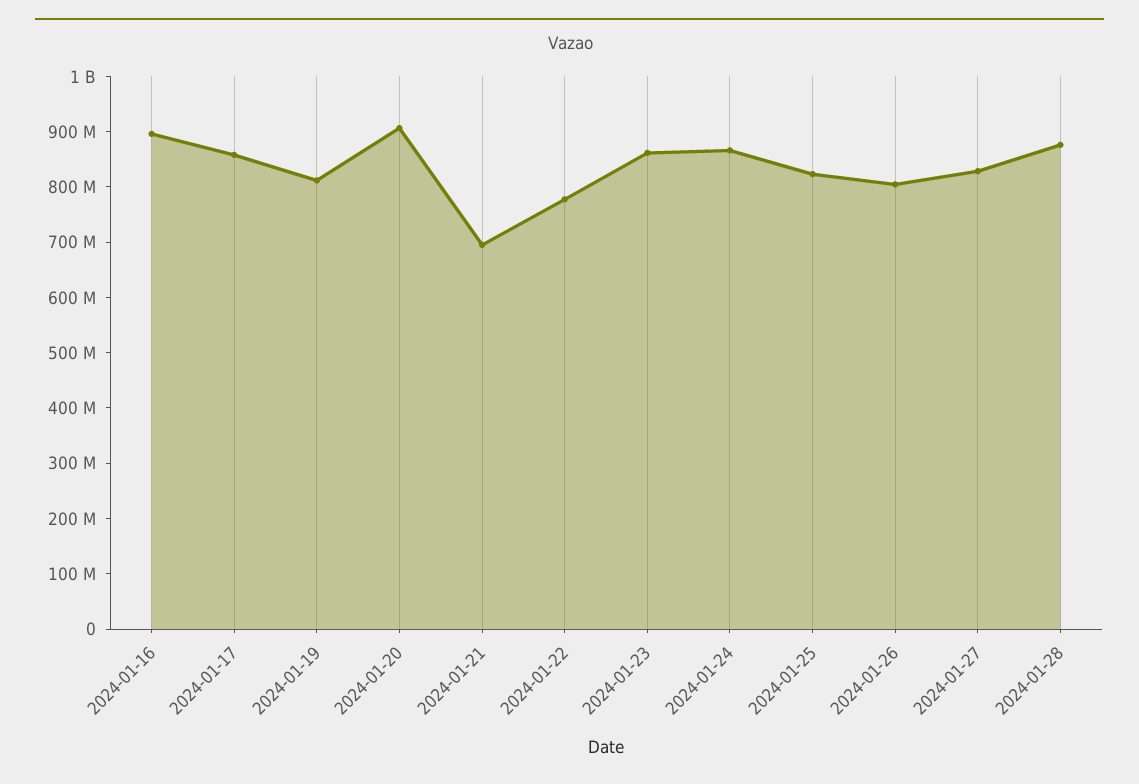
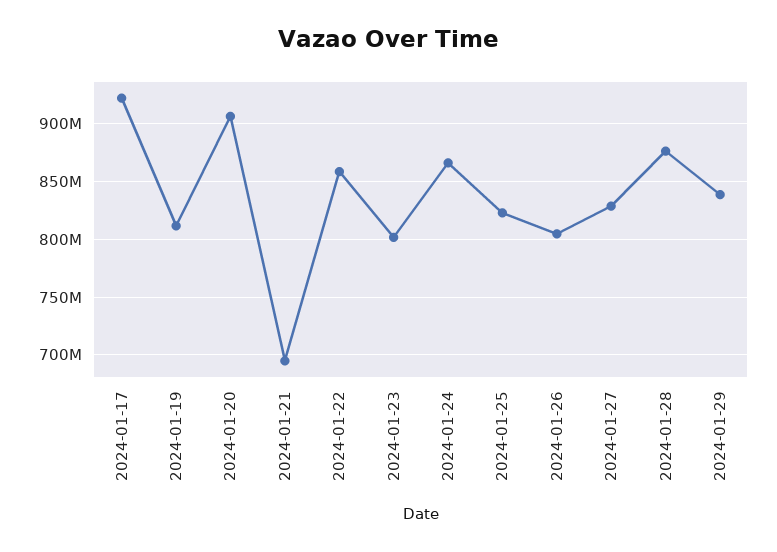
2024-01-16: 900000000 -> none
2024-01-17: 860000000 -> 920000000
2024-01-22: 780000000 -> 860000000
2024-01-23: 860000000 -> 800000000
2024-01-29: none -> 840000000

